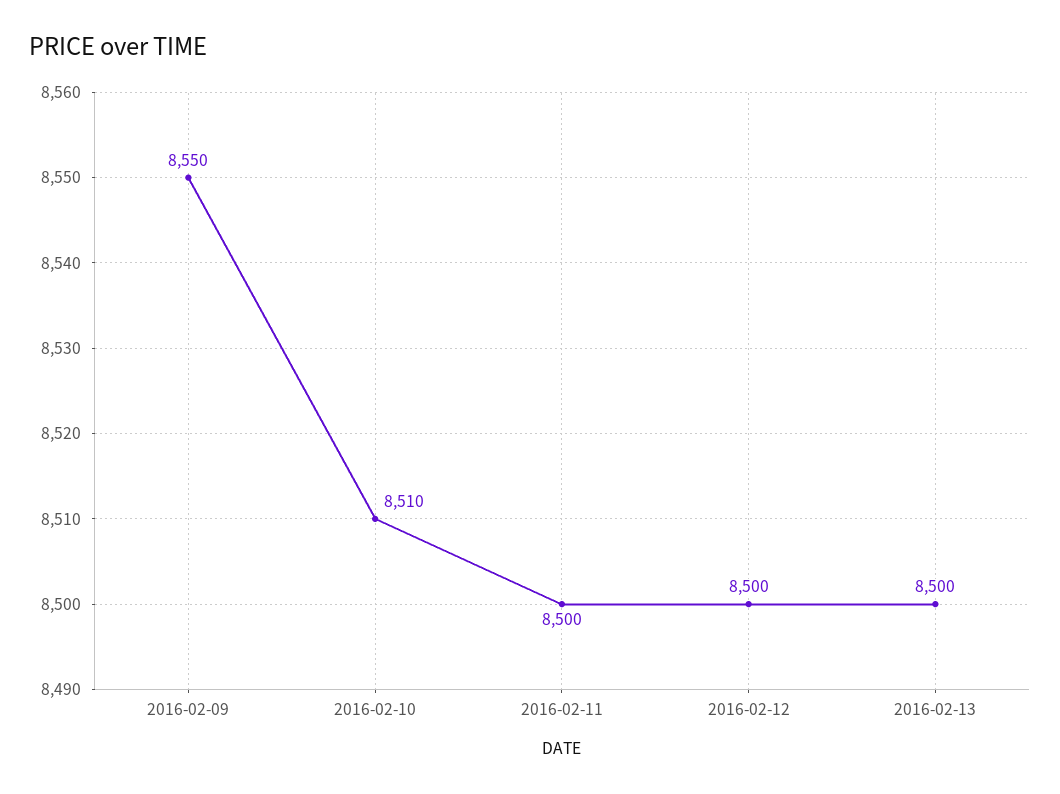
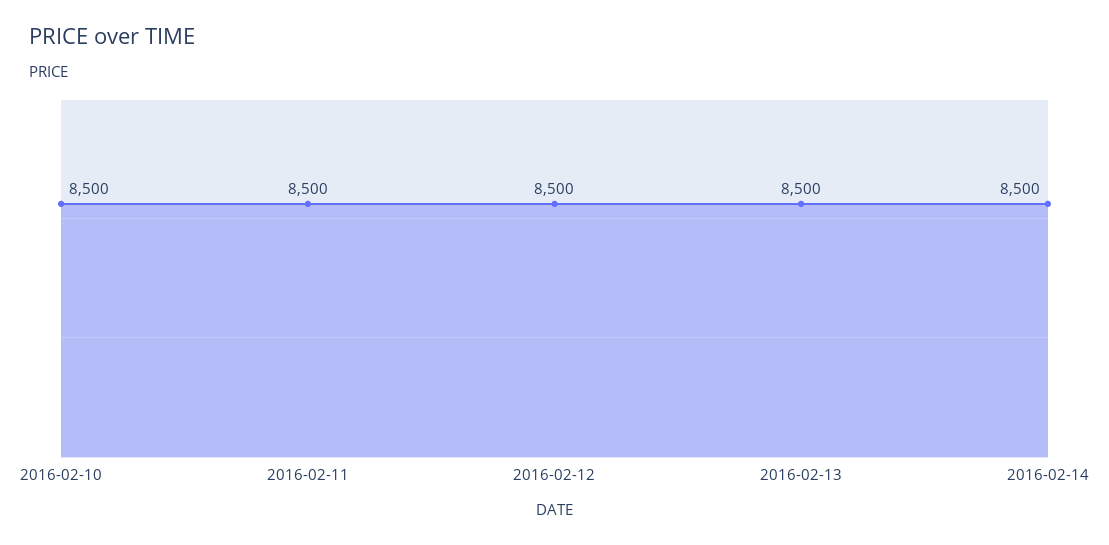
2016-02-09: 8550 -> none
2016-02-10: 8510 -> 8500
2016-02-14: none -> 8500

